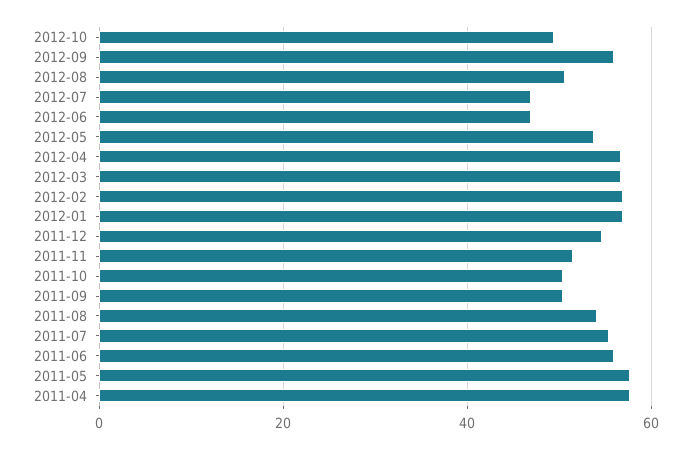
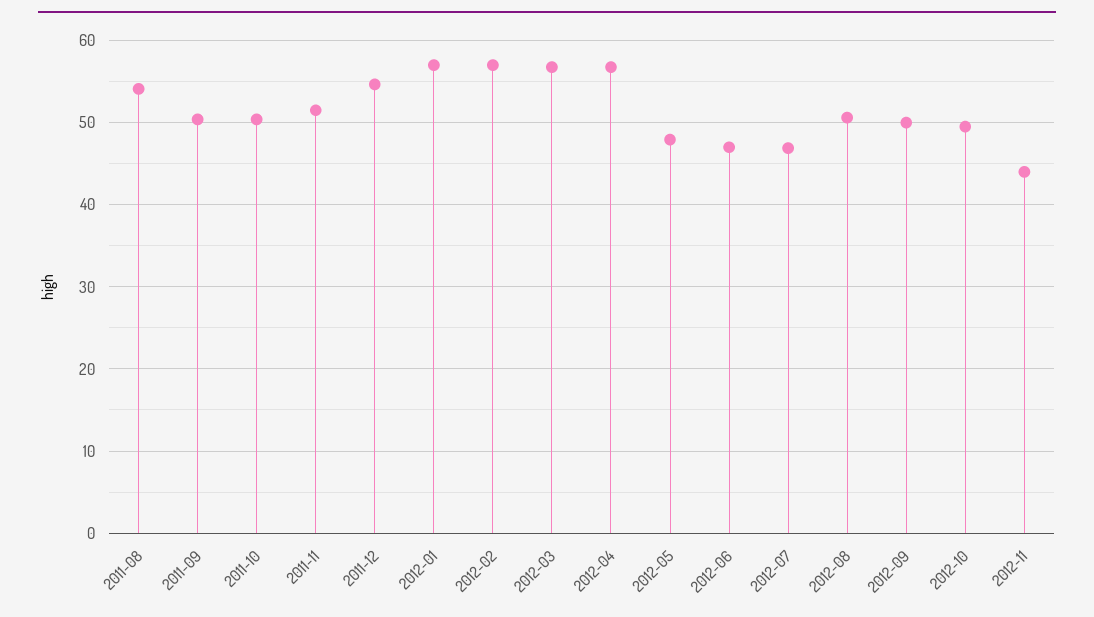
2012-09: 56 -> 50
2012-05: 54 -> 48
2011-07: 56 -> none
2011-06: 56 -> none
2011-05: 58 -> none
2011-04: 58 -> none
2012-11: none -> 44

